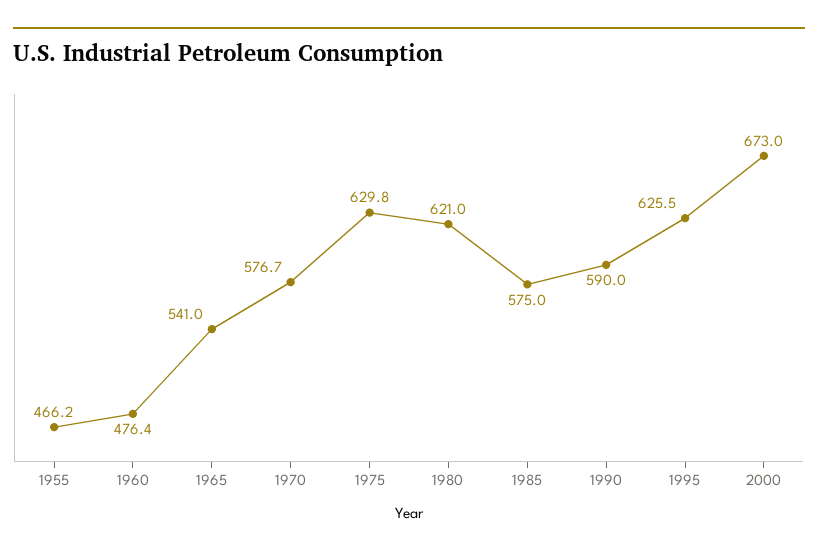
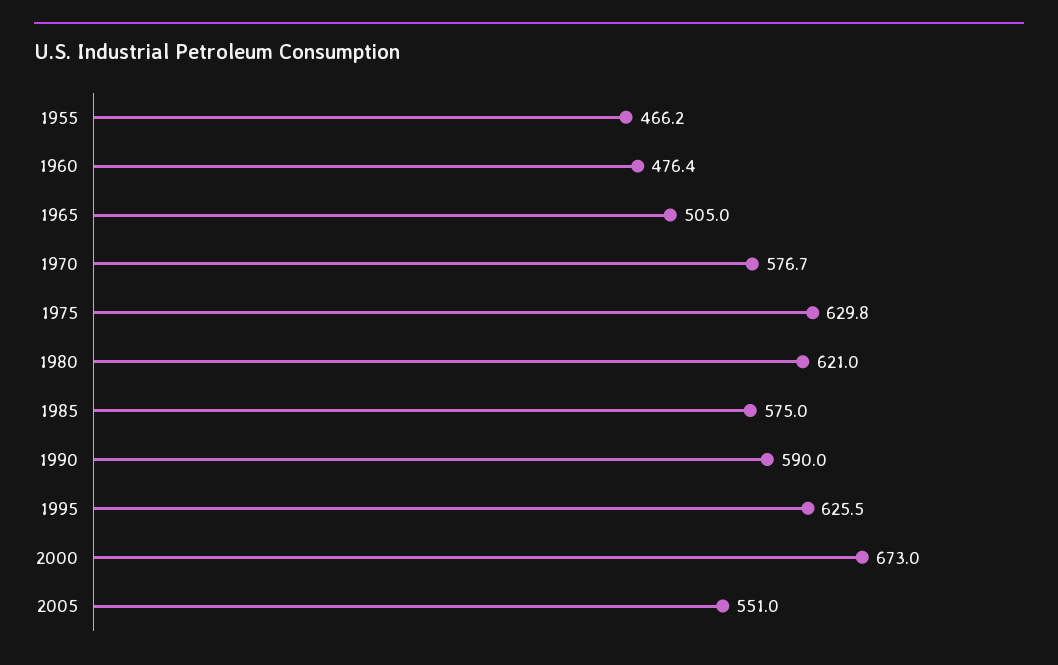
1965: 541 -> 505
2005: none -> 551

